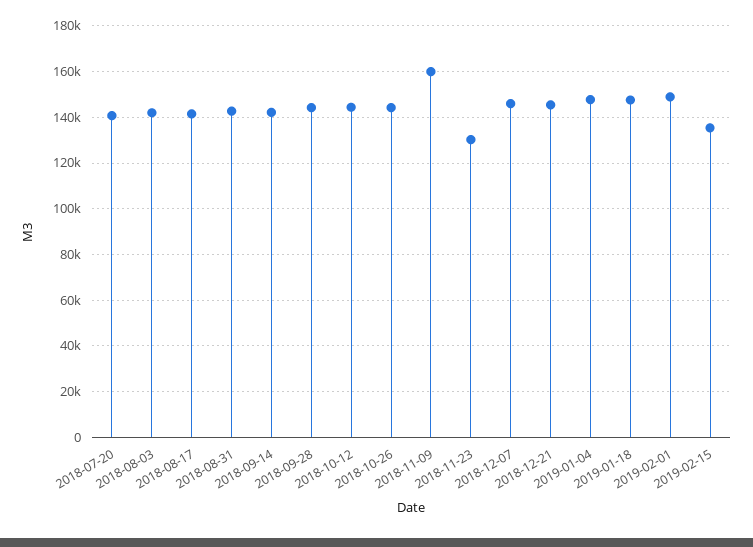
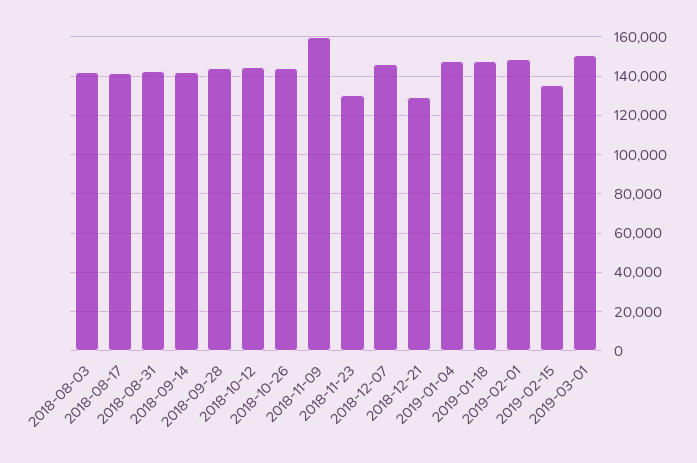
2018-07-20: 140000 -> none
2018-12-21: 145000 -> 130000
2019-03-01: none -> 150000

